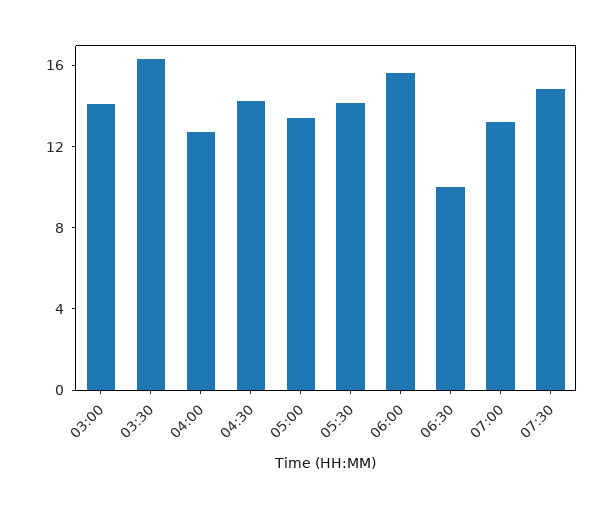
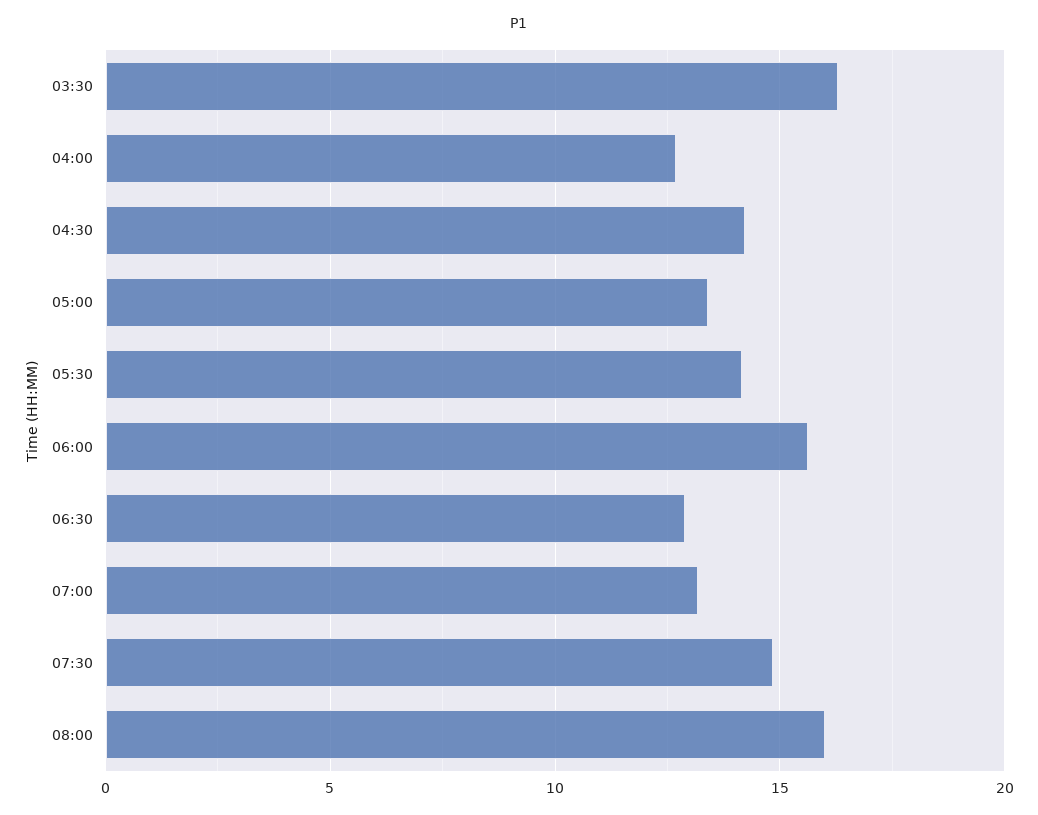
03:00: 14 -> none
06:30: 10 -> 13
08:00: none -> 16

